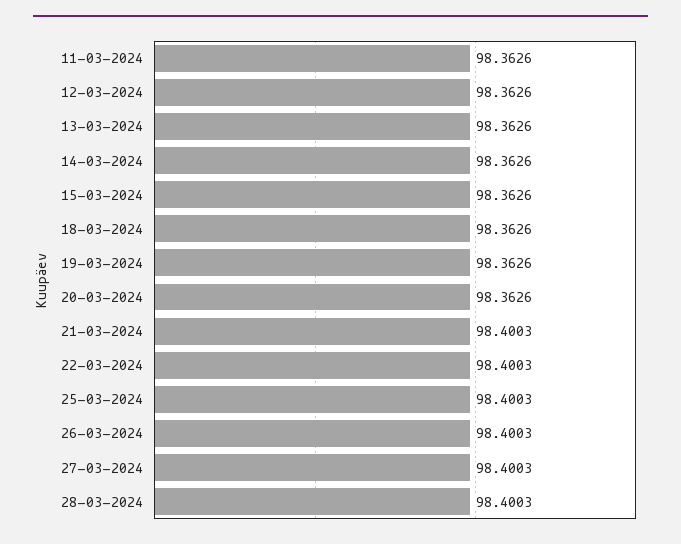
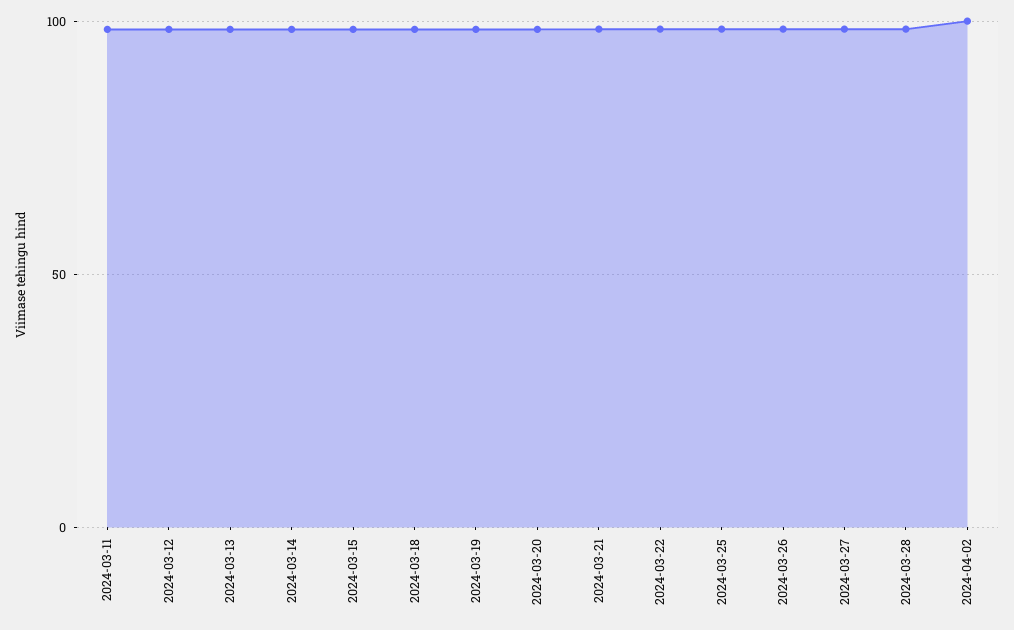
2024-04-02: none -> 100

